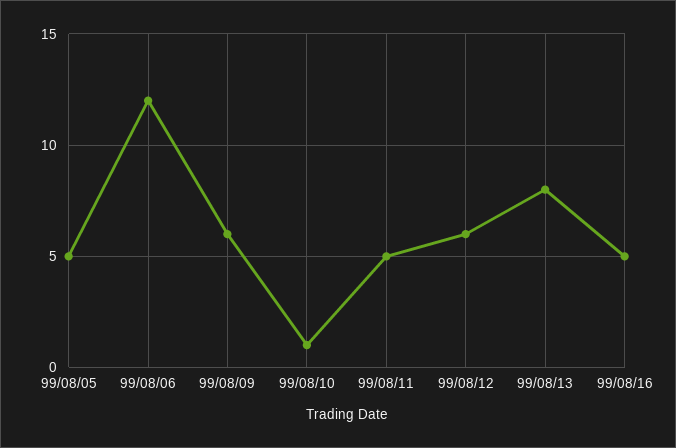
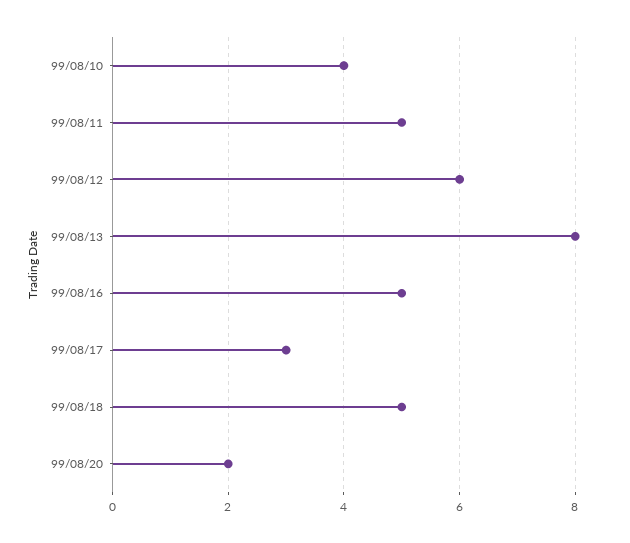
99/08/05: 5 -> none
99/08/06: 12 -> none
99/08/09: 6 -> none
99/08/10: 1 -> 4
99/08/17: none -> 3
99/08/18: none -> 5
99/08/20: none -> 2

